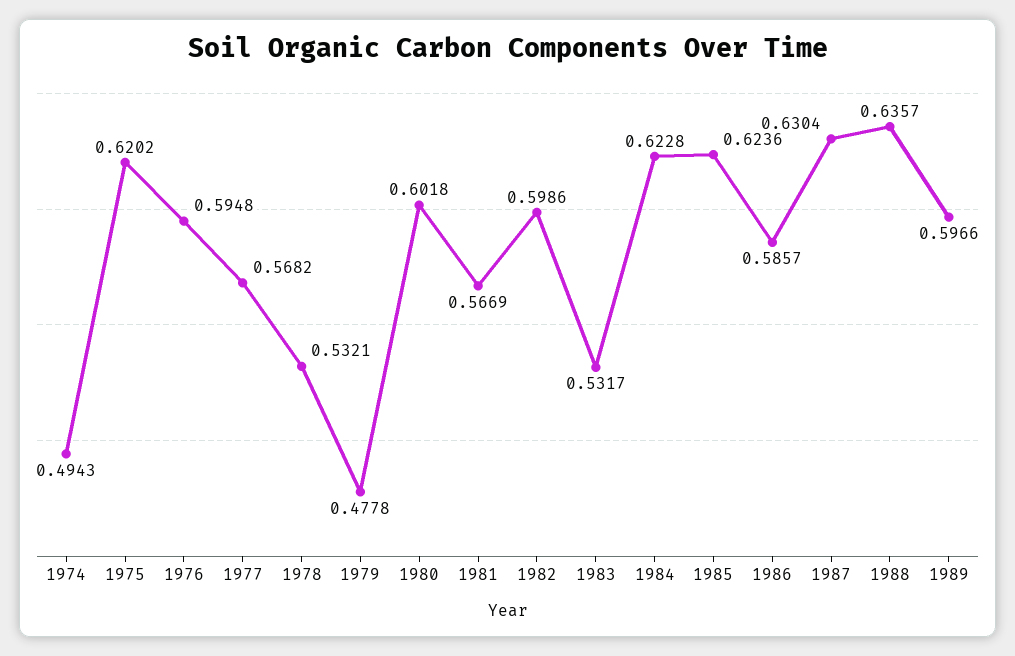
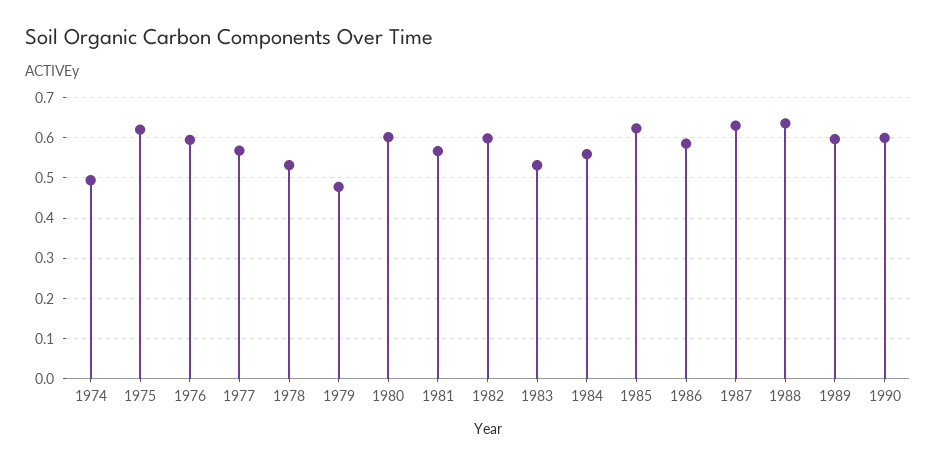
1984: 0.6228 -> 0.56
1990: none -> 0.6

